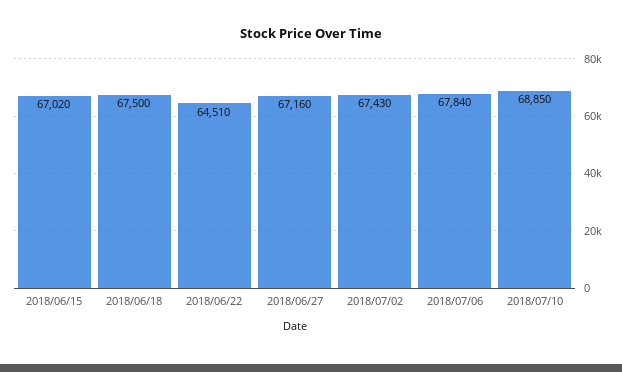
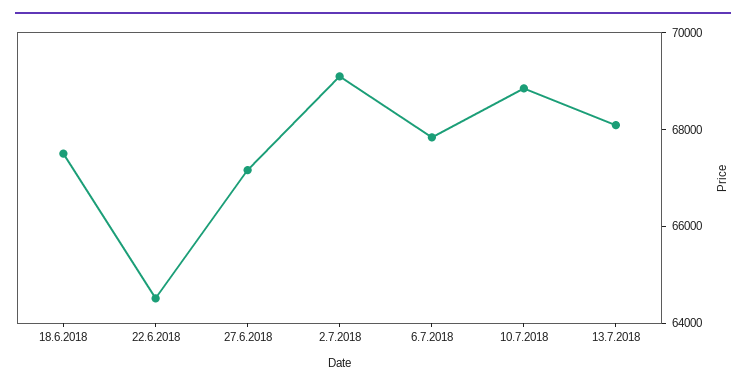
2018/06/15: 67020 -> none
2018/07/02: 67430 -> 69000
13.7.2018: none -> 68000

